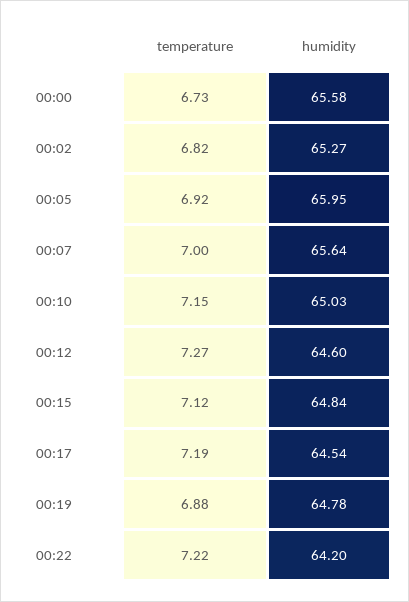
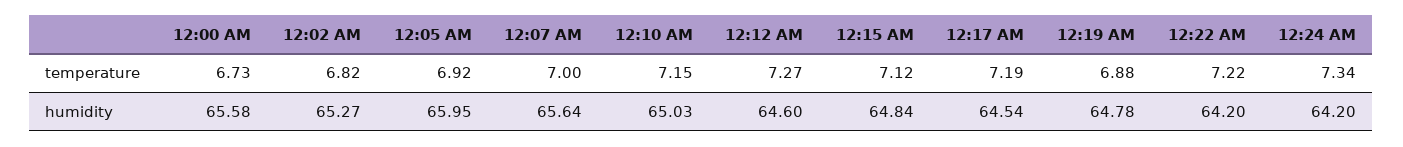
temperature, 12:24 AM: none -> 7.34
humidity, 12:24 AM: none -> 64.2

